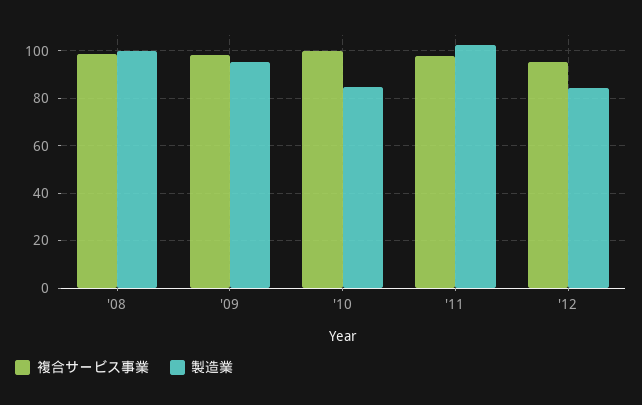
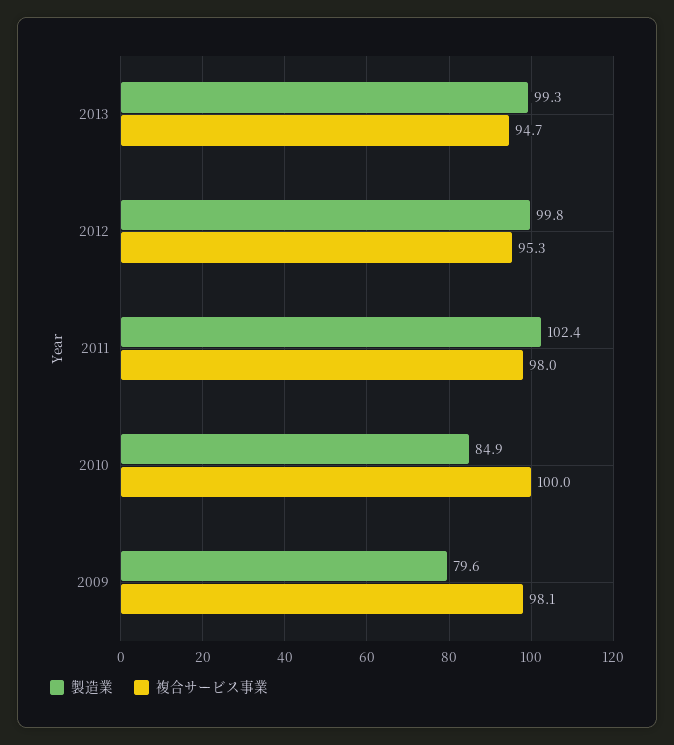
複合サービス事業, '08: 100 -> none
製造業, '08: 100 -> none
製造業, '09: 95 -> 79.6
製造業, '12: 85 -> 99.8
製造業, 2013: none -> 99.3
複合サービス事業, 2013: none -> 94.7

